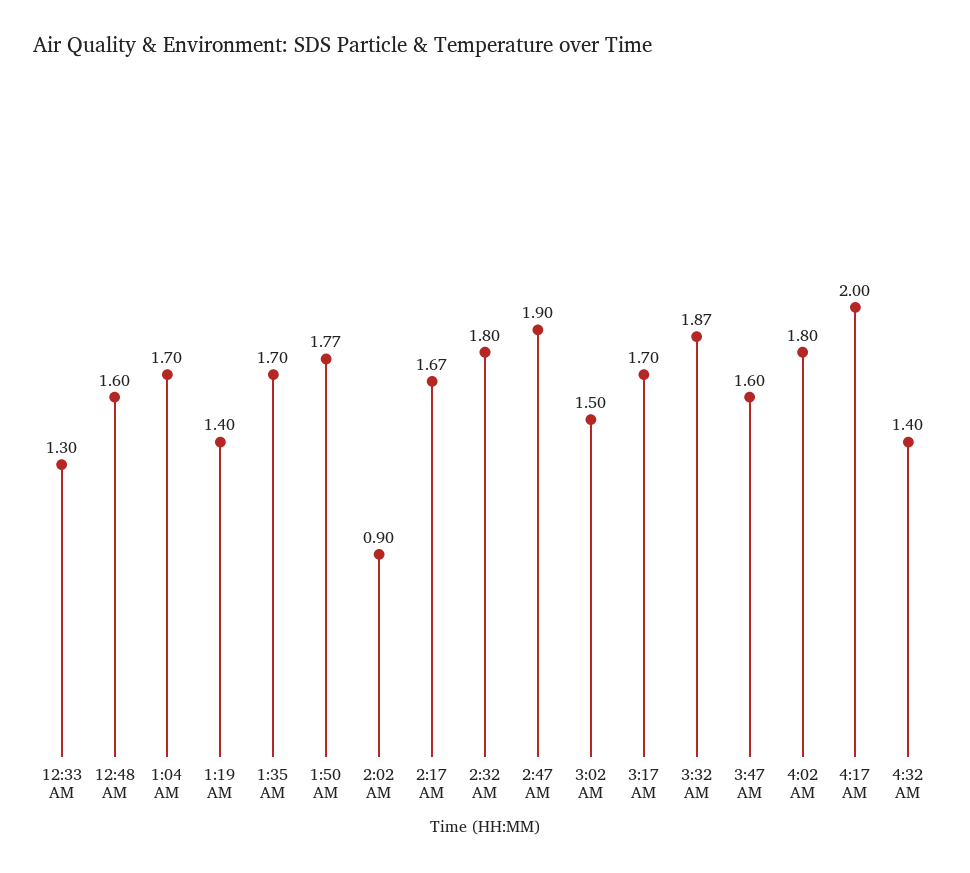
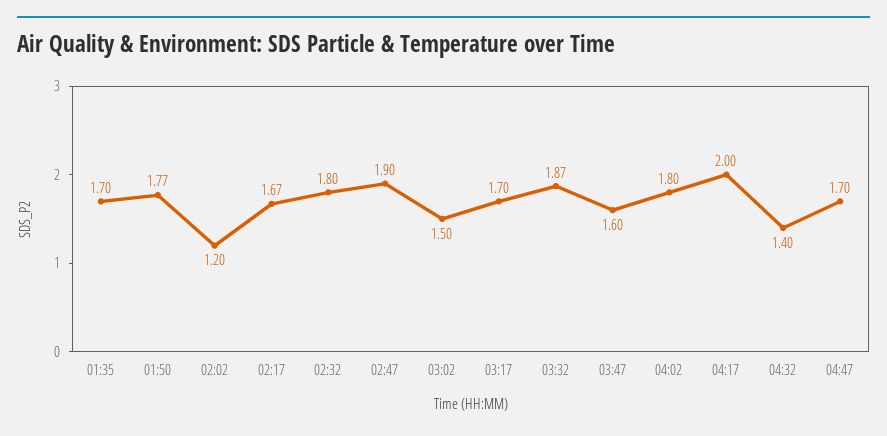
12:33 AM: 1.3 -> none
12:48 AM: 1.6 -> none
1:04 AM: 1.7 -> none
1:19 AM: 1.4 -> none
2:02 AM: 0.9 -> 1.2
04:47: none -> 1.7

